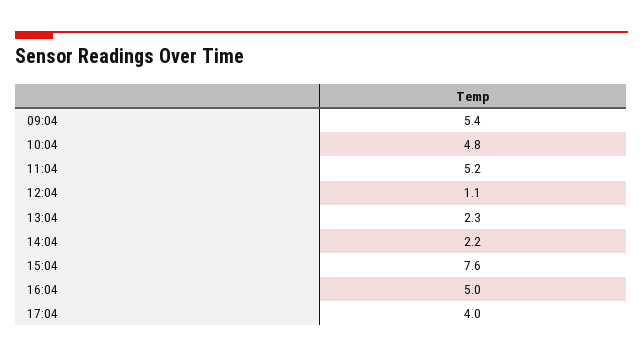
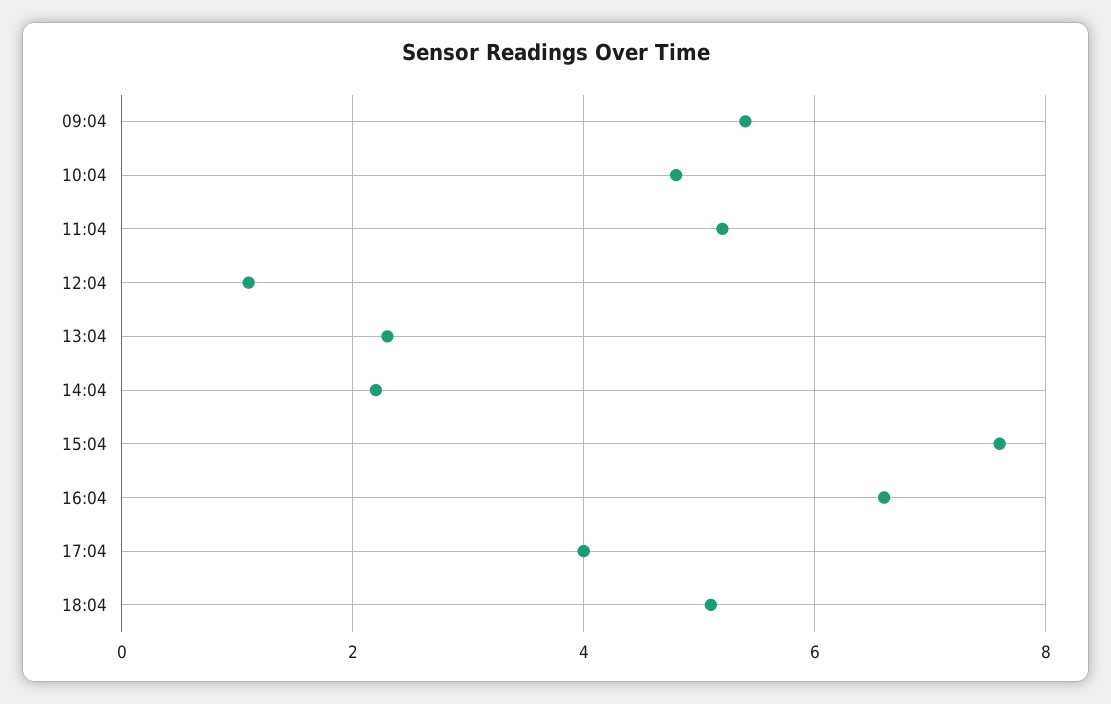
16:04: 5 -> 6.5
18:04: none -> 5

